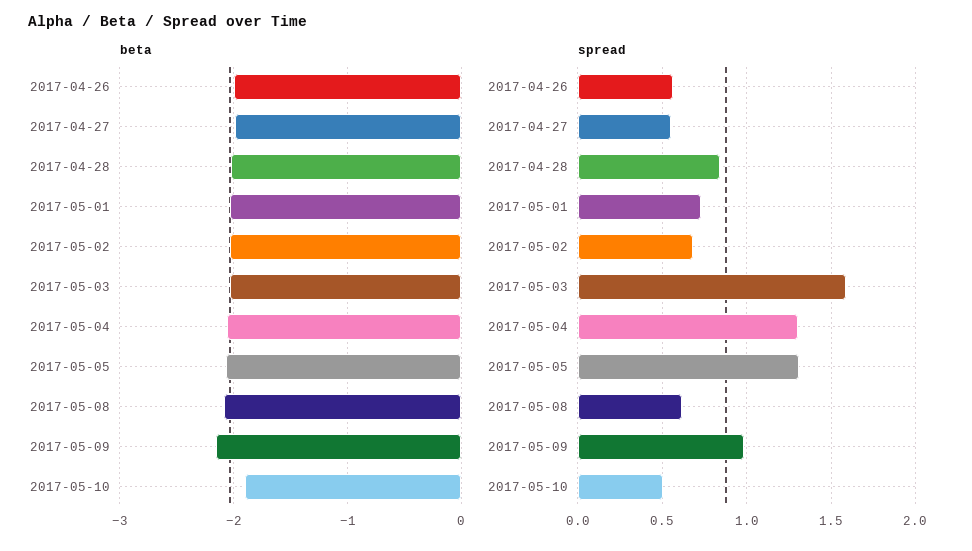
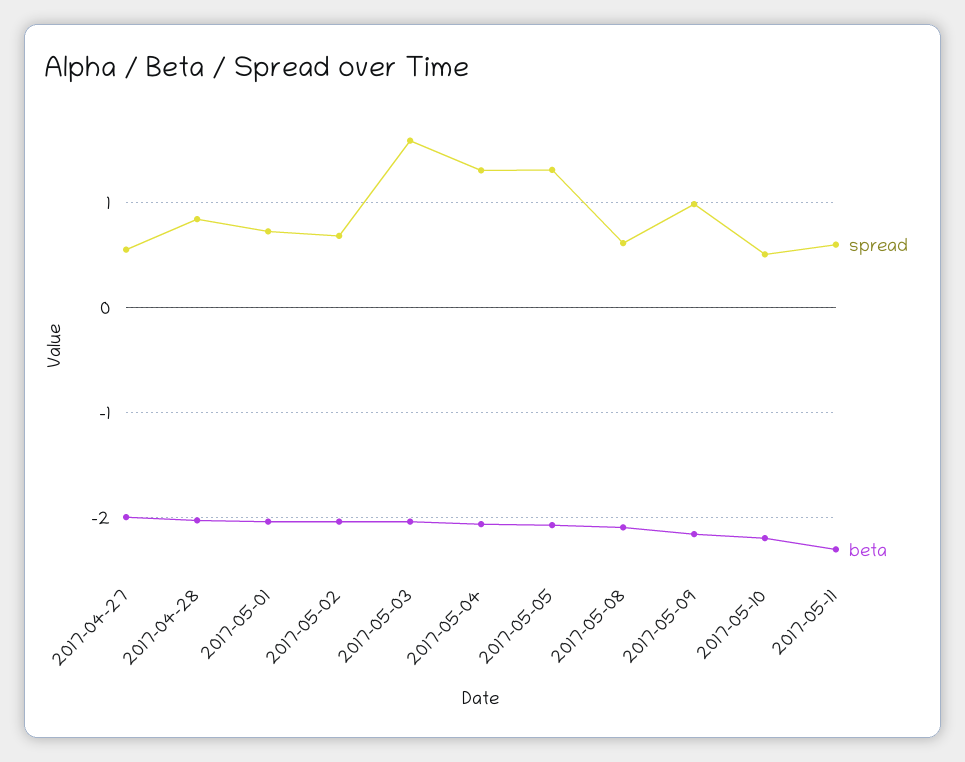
beta, 2017-04-26: -2 -> none
beta, 2017-05-10: -1.9 -> -2.2
spread, 2017-04-26: 0.55 -> none
spread, 2017-05-11: none -> 0.6
beta, 2017-05-11: none -> -2.3

